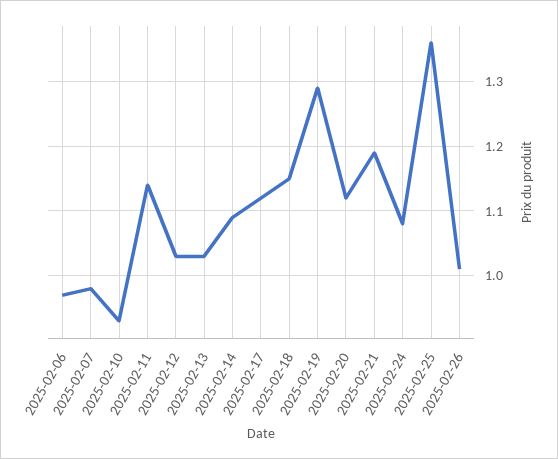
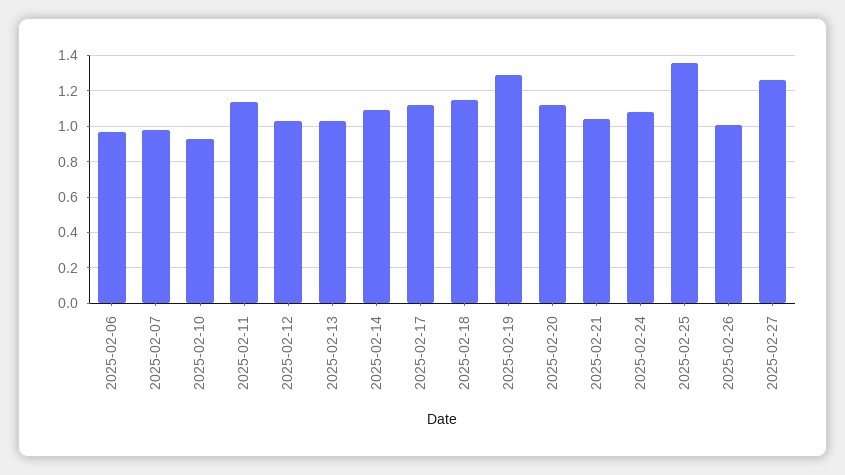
2025-02-21: 1.19 -> 1.05
2025-02-27: none -> 1.25

